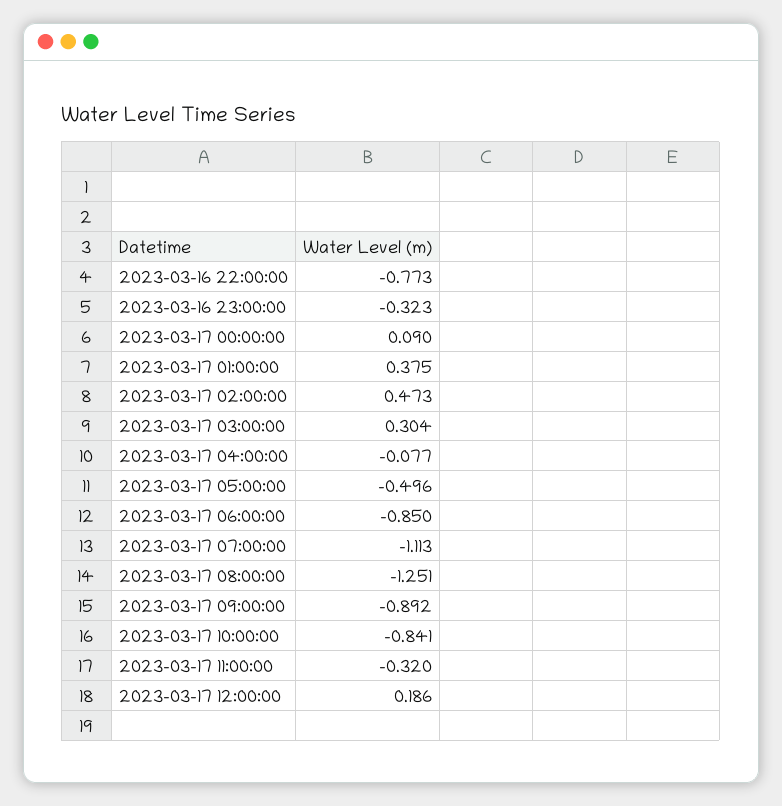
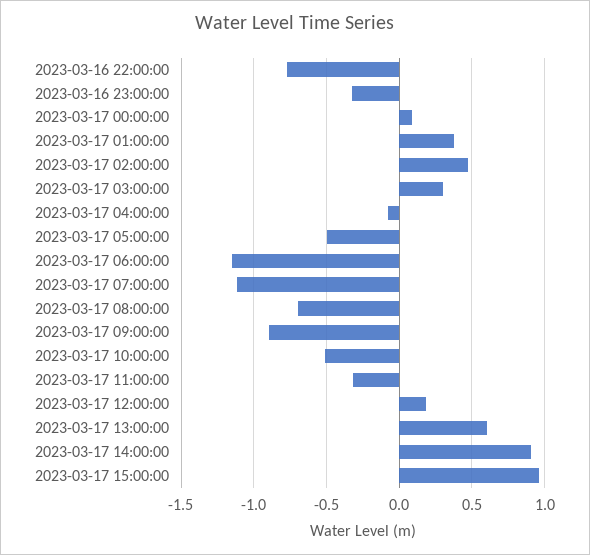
2023-03-17 06:00:00: -0.85 -> -1.15
2023-03-17 08:00:00: -1.251 -> -0.7
2023-03-17 10:00:00: -0.841 -> -0.5
2023-03-17 13:00:00: none -> 0.6
2023-03-17 14:00:00: none -> 0.9
2023-03-17 15:00:00: none -> 0.95

